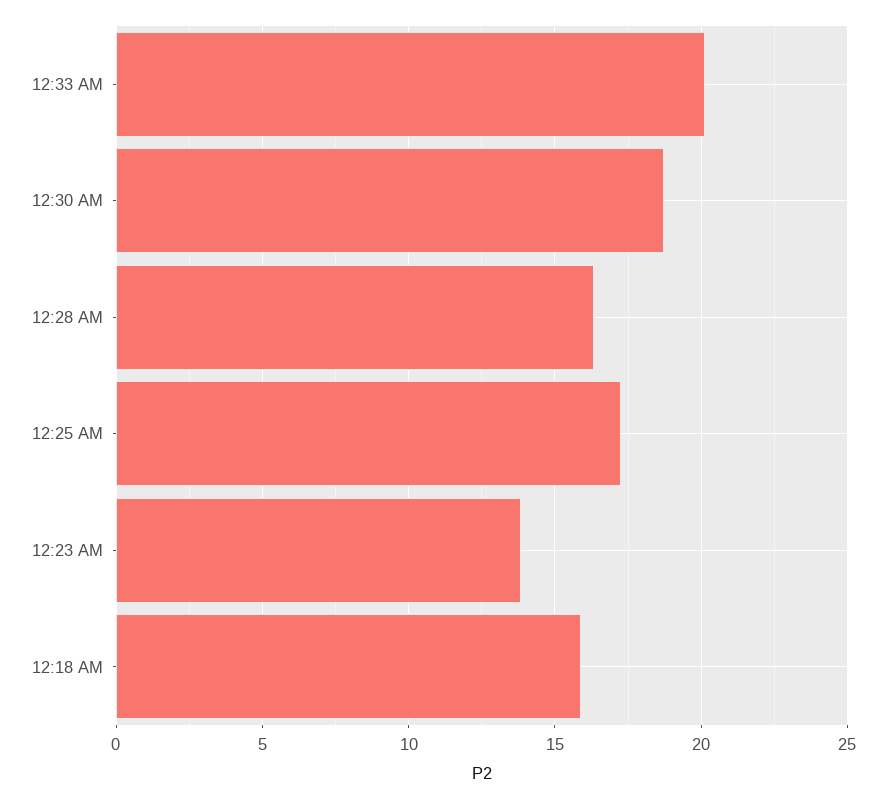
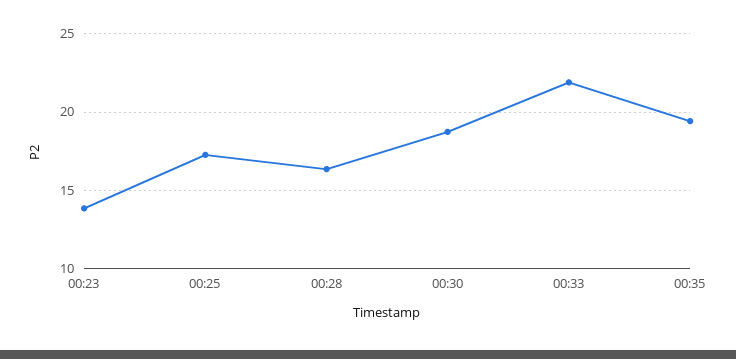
12:33 AM: 20 -> 22
12:18 AM: 16 -> none
00:35: none -> 19.5

